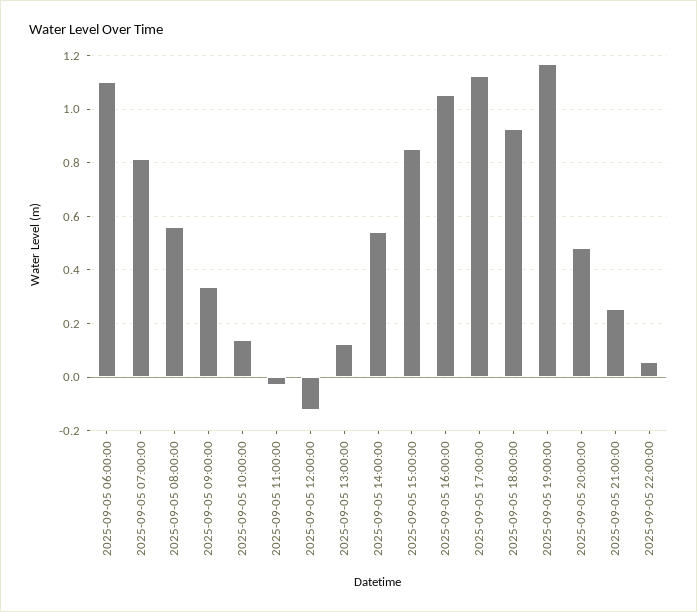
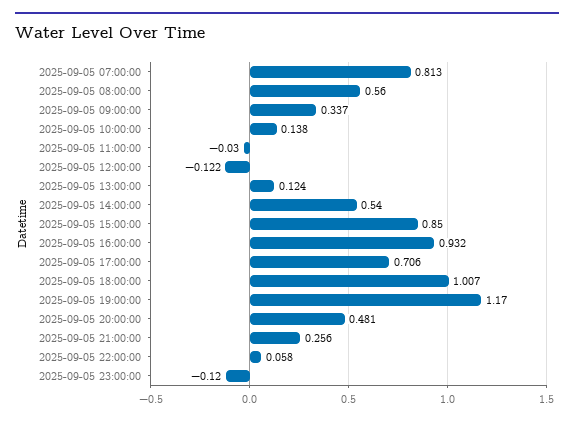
2025-09-05 06:00:00: 1.1 -> none
2025-09-05 16:00:00: 1.05 -> 0.932
2025-09-05 17:00:00: 1.125 -> 0.706
2025-09-05 18:00:00: 0.925 -> 1.007
2025-09-05 23:00:00: none -> -0.12

